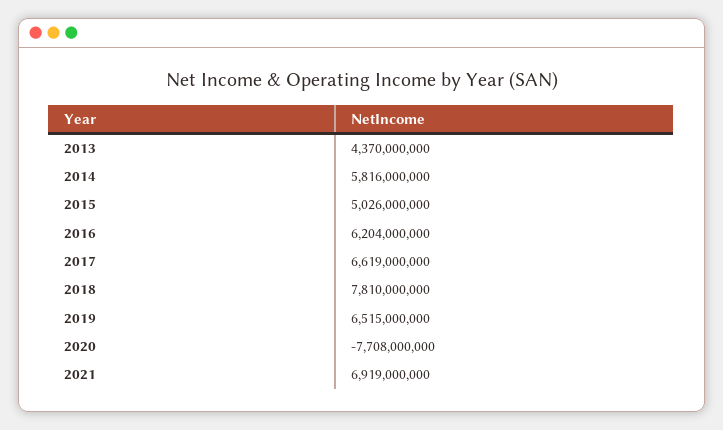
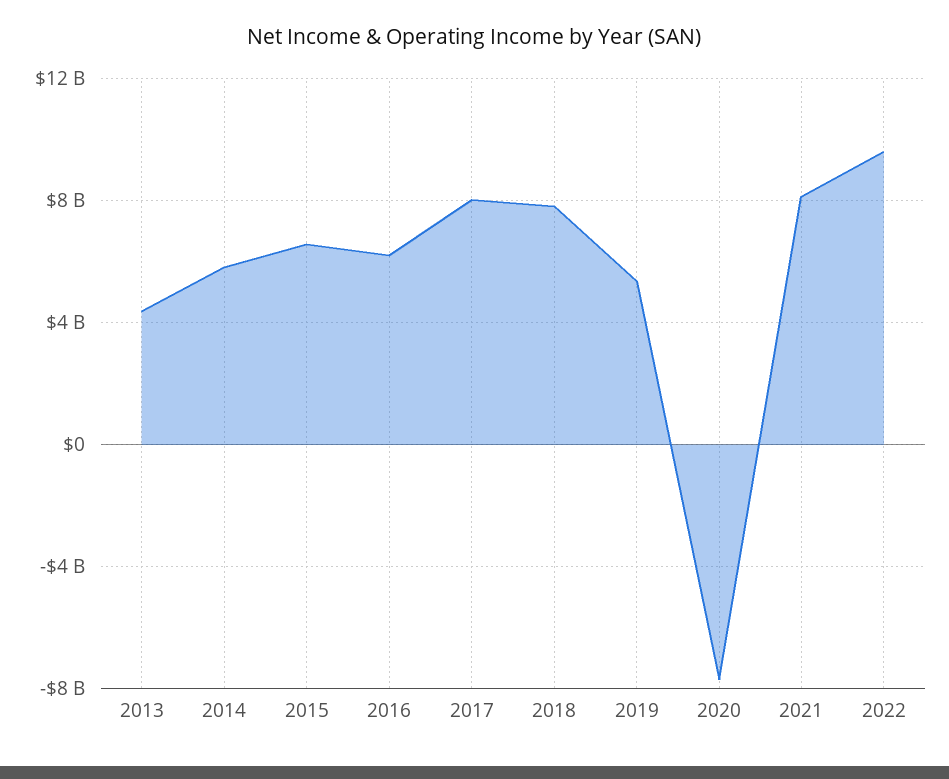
2015: 5026000000 -> 6500000000
2017: 6619000000 -> 8000000000
2019: 6515000000 -> 5500000000
2021: 6919000000 -> 8000000000
2022: none -> 9500000000

